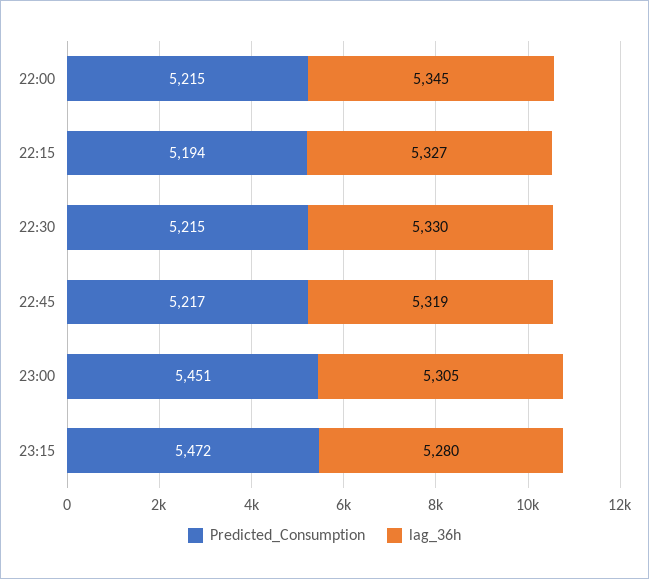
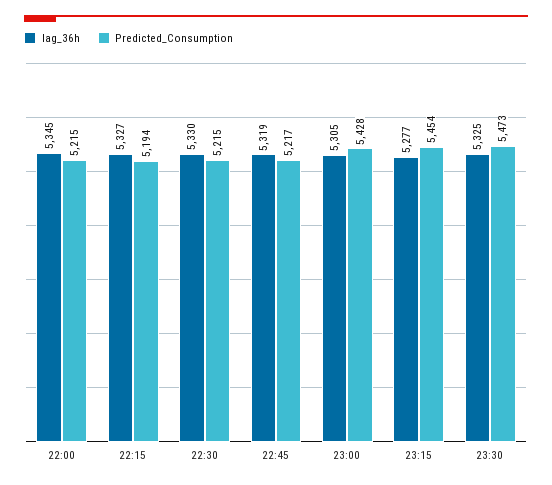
Predicted_Consumption, 23:00: 5451 -> 5428
Predicted_Consumption, 23:15: 5472 -> 5454
lag_36h, 23:15: 5280 -> 5277
lag_36h, 23:30: none -> 5325
Predicted_Consumption, 23:30: none -> 5473

